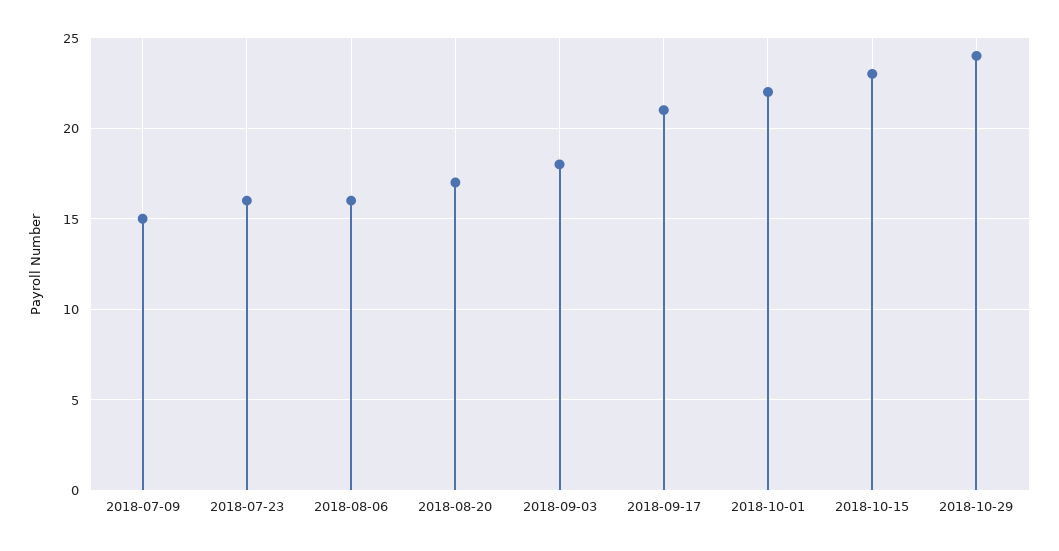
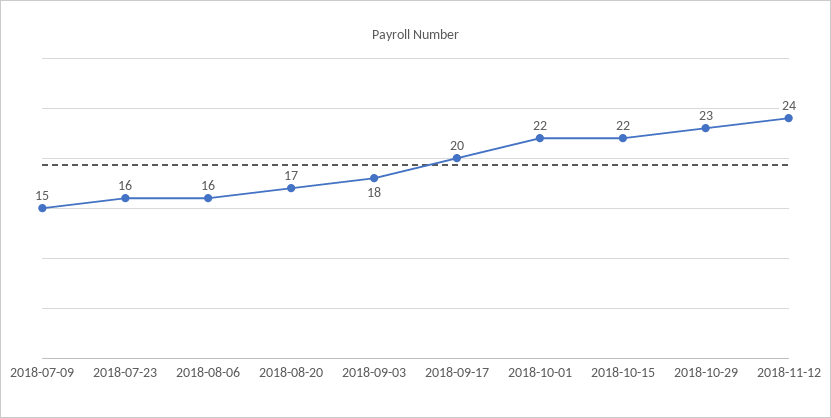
2018-09-17: 21 -> 20
2018-10-15: 23 -> 22
2018-10-29: 24 -> 23
2018-11-12: none -> 24

